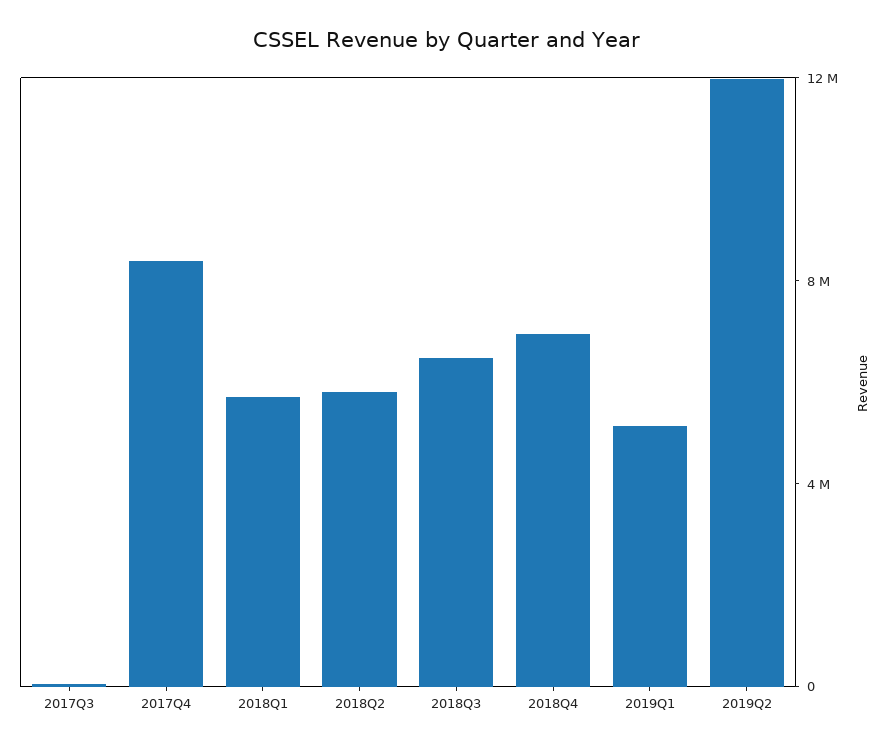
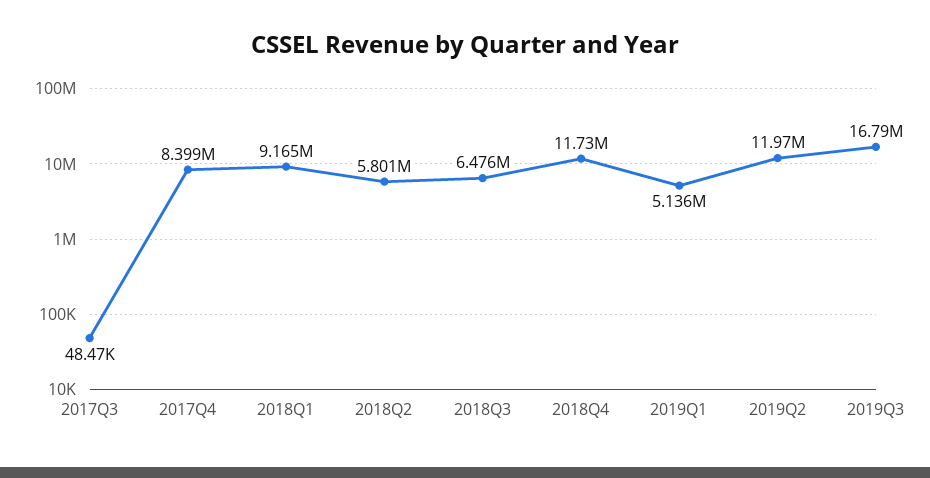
2018Q1: 6000000 -> 9165000
2018Q4: 7000000 -> 11730000
2019Q3: none -> 16790000

